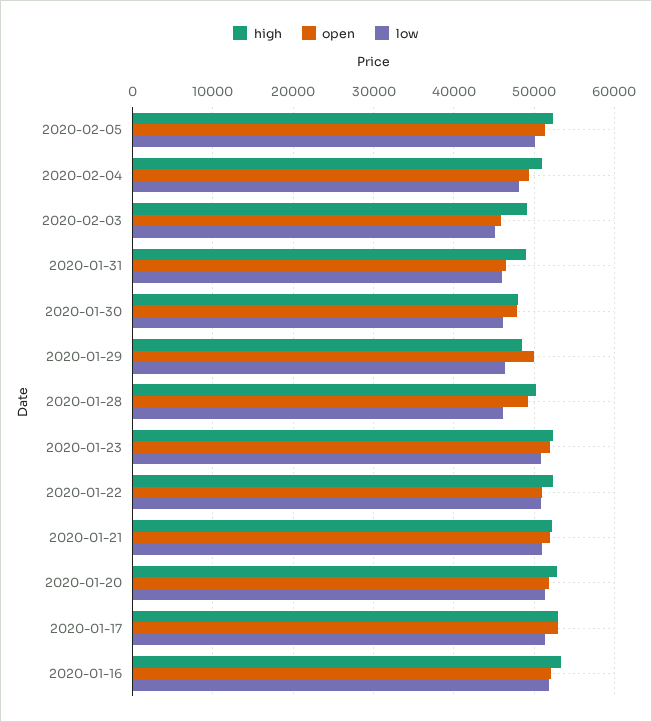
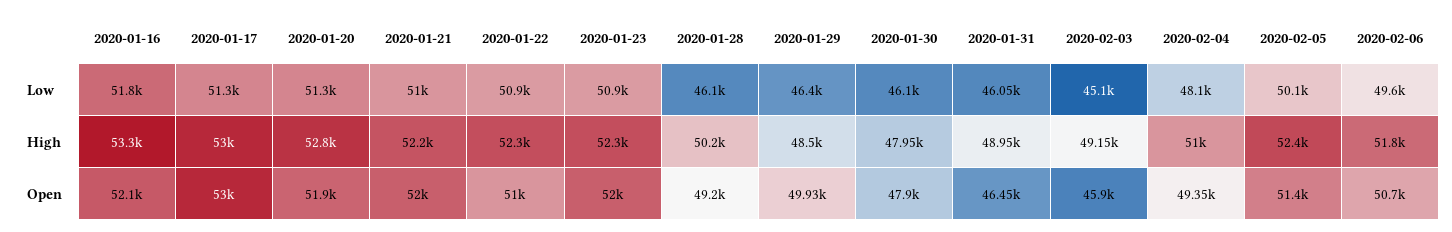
low, 2020-02-06: none -> 49600
high, 2020-02-06: none -> 51800
open, 2020-02-06: none -> 50700

